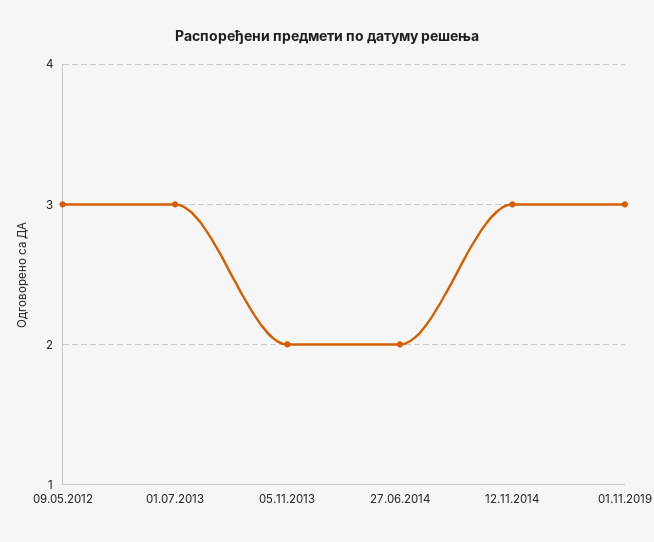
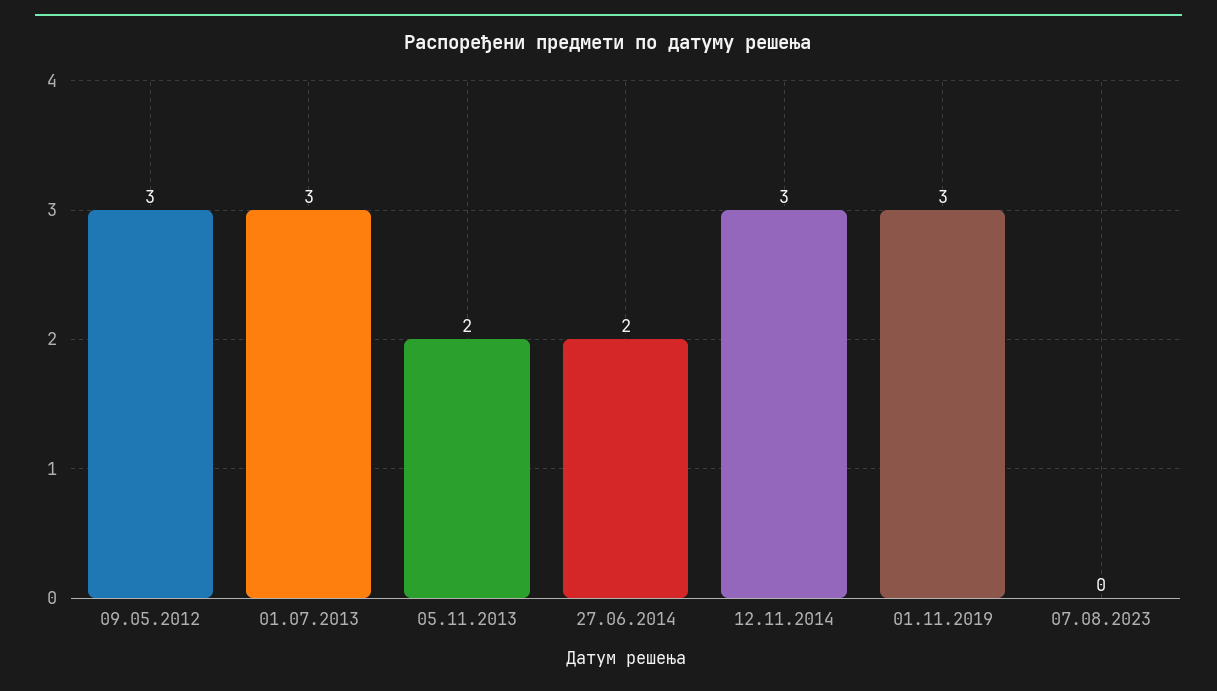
07.08.2023: none -> 0

